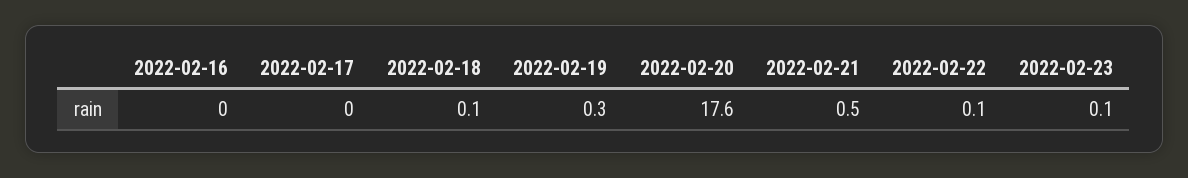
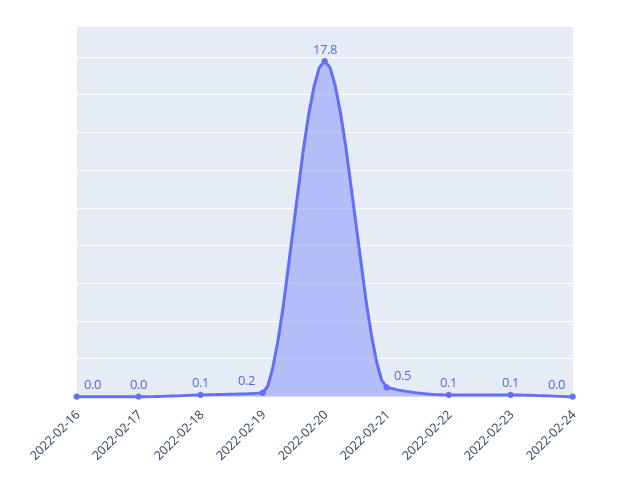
2022-02-19: 0.3 -> 0.2
2022-02-20: 17.6 -> 17.8
2022-02-24: none -> 0

